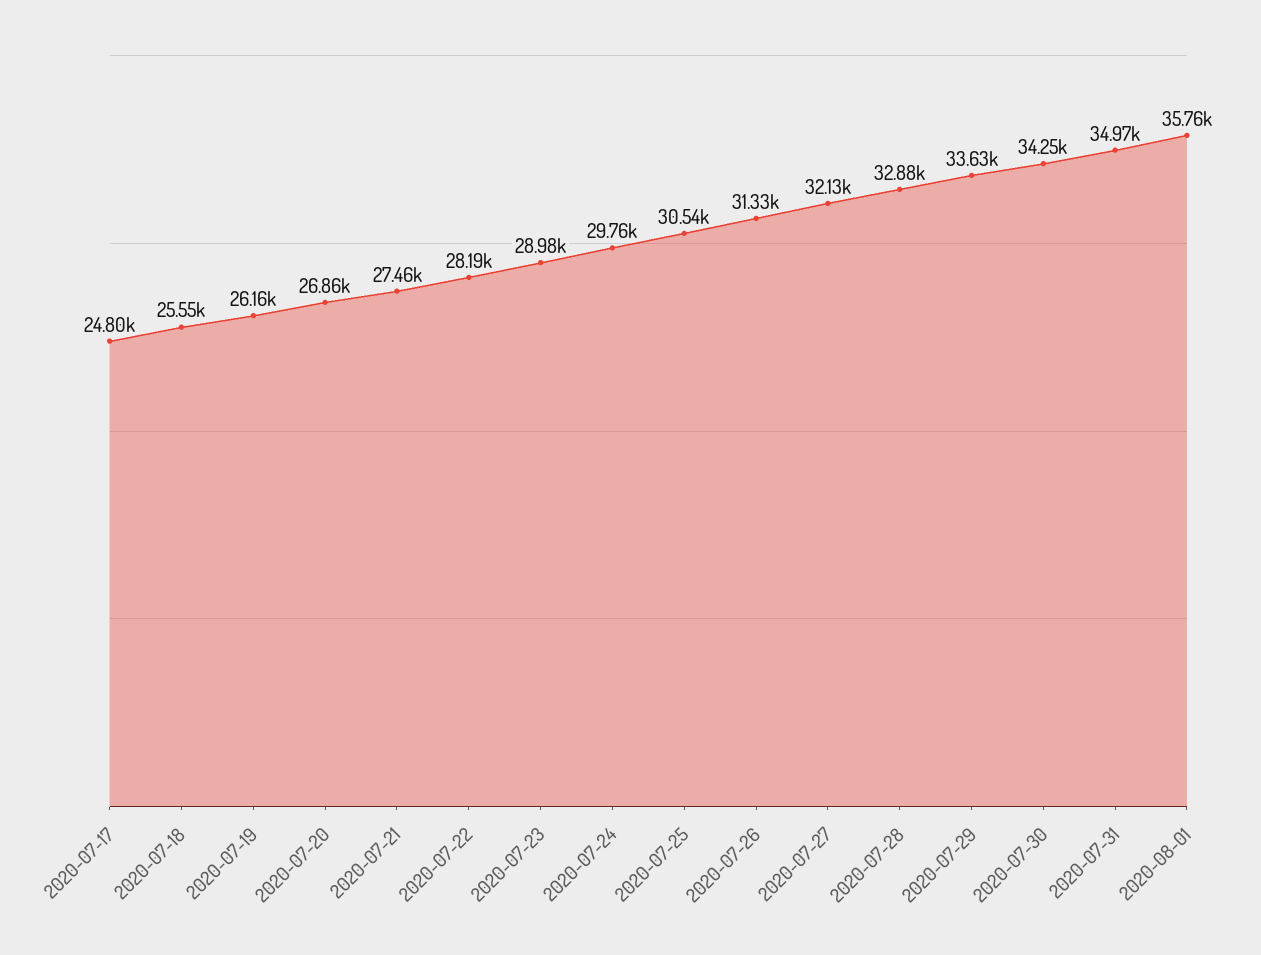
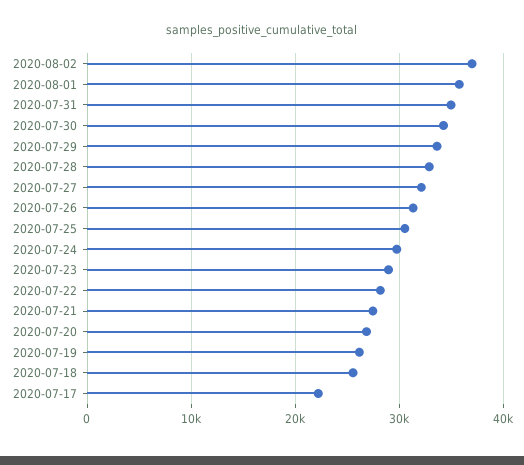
2020-07-17: 24800 -> 22000
2020-08-02: none -> 37000

